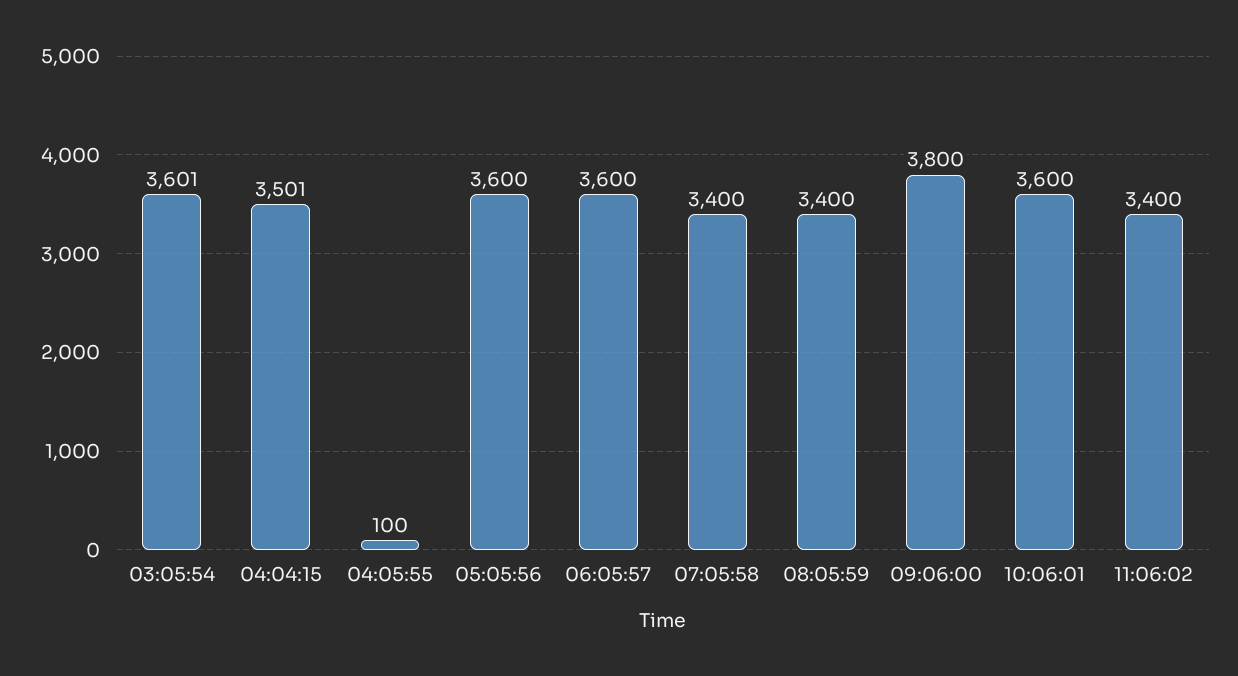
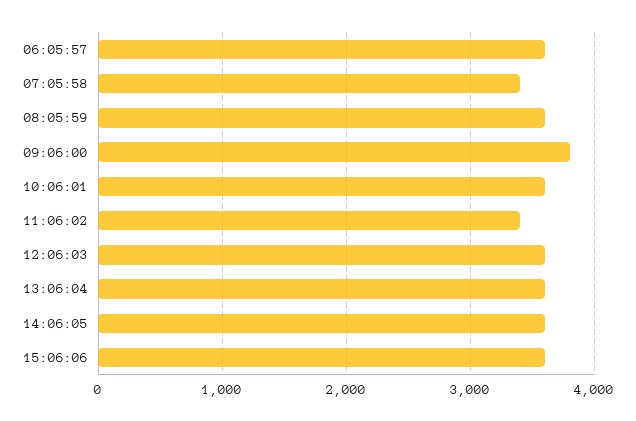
03:05:54: 3601 -> none
04:04:15: 3501 -> none
04:05:55: 100 -> none
05:05:56: 3600 -> none
08:05:59: 3400 -> 3600
12:06:03: none -> 3600
13:06:04: none -> 3600
14:06:05: none -> 3600
15:06:06: none -> 3600

